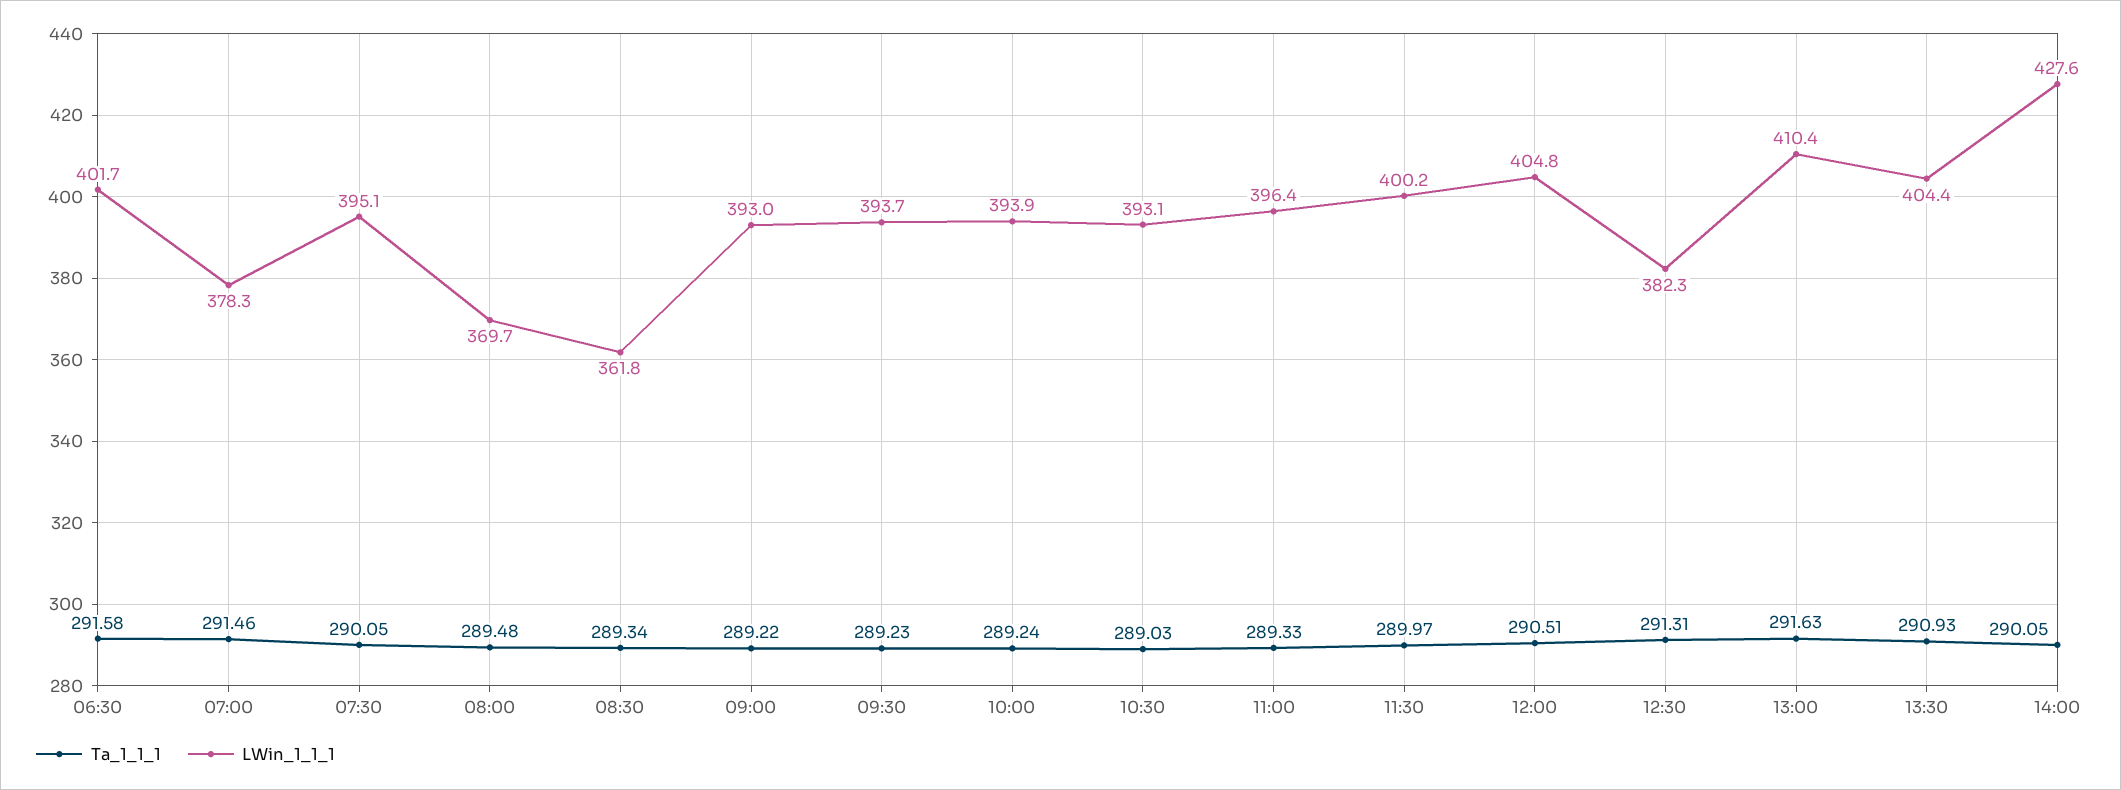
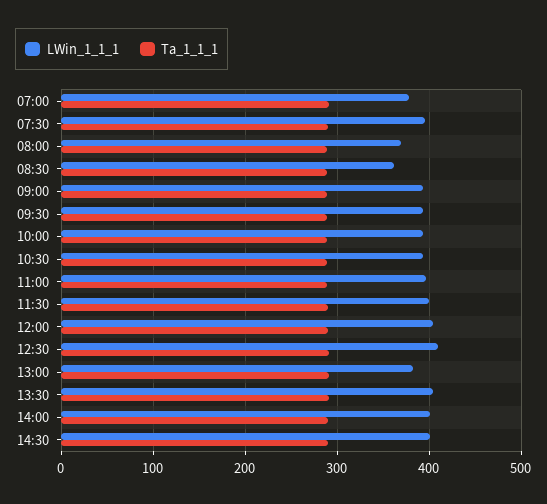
Ta_1_1_1, 06:30: 291.58 -> none
LWin_1_1_1, 06:30: 401.7 -> none
LWin_1_1_1, 12:30: 382.3 -> 410
LWin_1_1_1, 13:00: 410.4 -> 380
LWin_1_1_1, 14:00: 427.6 -> 400
LWin_1_1_1, 14:30: none -> 400
Ta_1_1_1, 14:30: none -> 290

